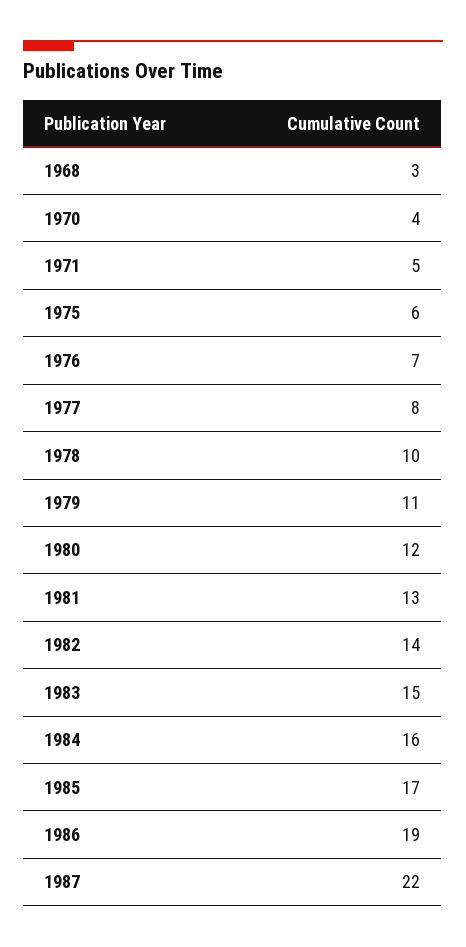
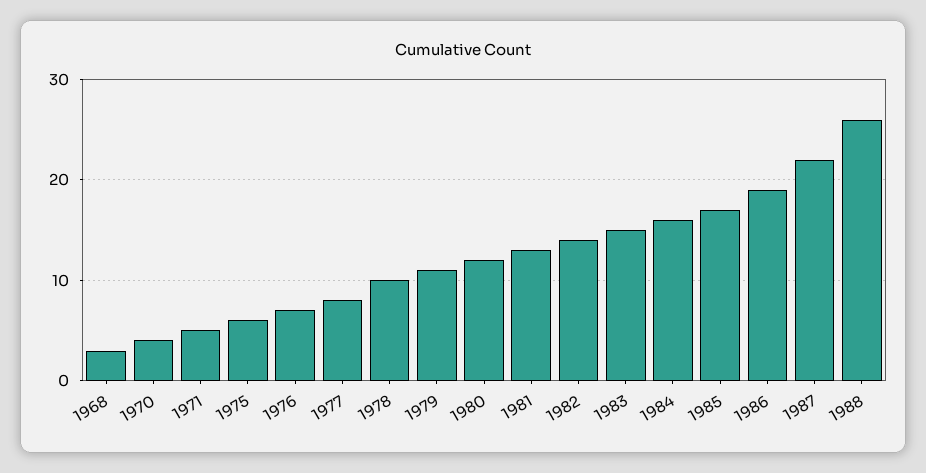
1988: none -> 26

